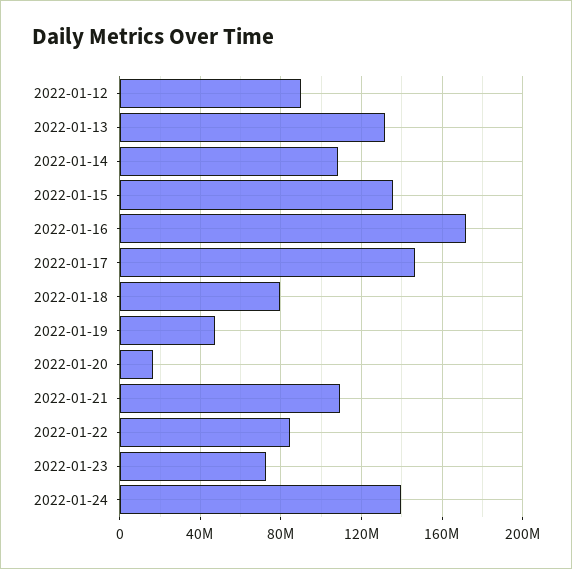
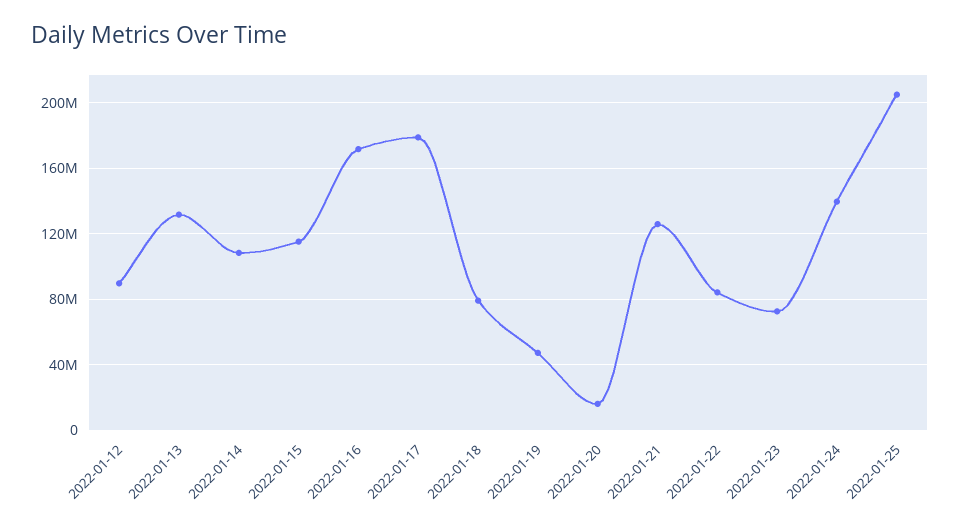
2022-01-15: 135000000 -> 115000000
2022-01-17: 145000000 -> 180000000
2022-01-21: 110000000 -> 125000000
2022-01-25: none -> 205000000

